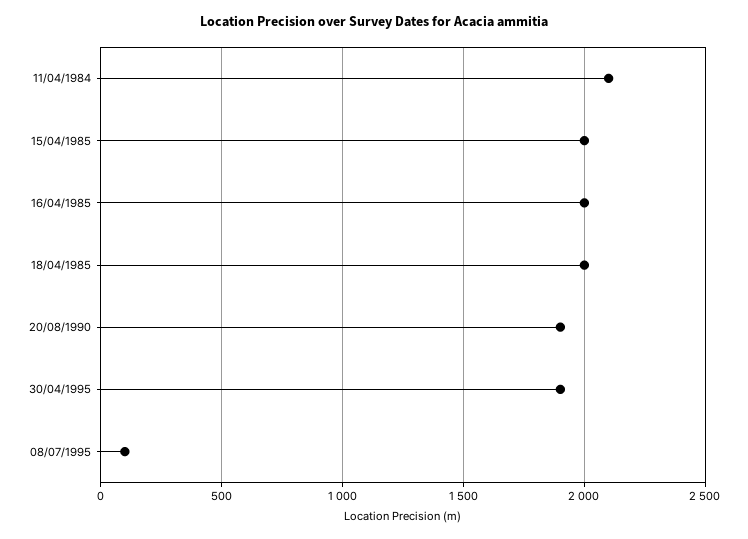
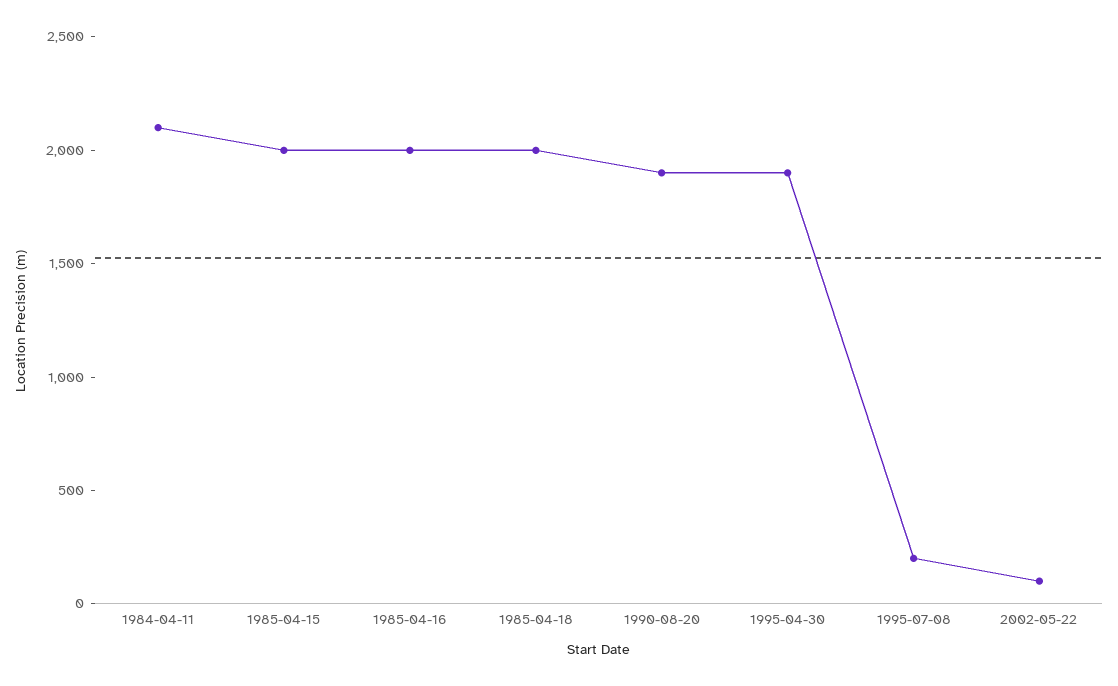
08/07/1995: 100 -> 200
2002-05-22: none -> 100

